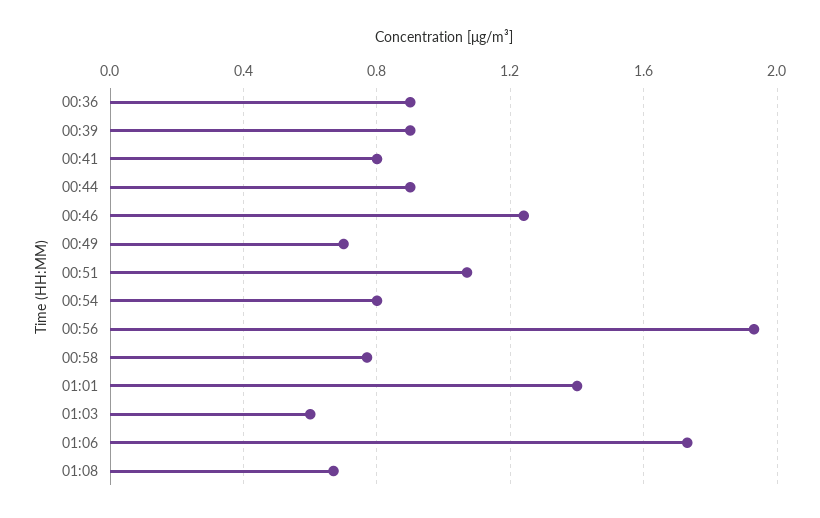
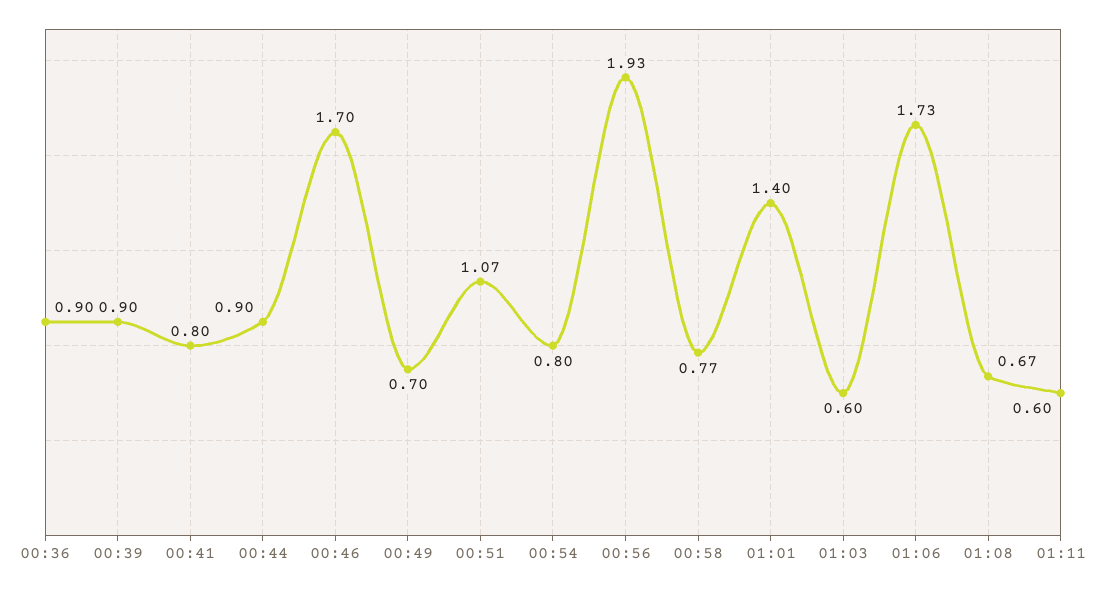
00:46: 1.25 -> 1.7
01:11: none -> 0.6

